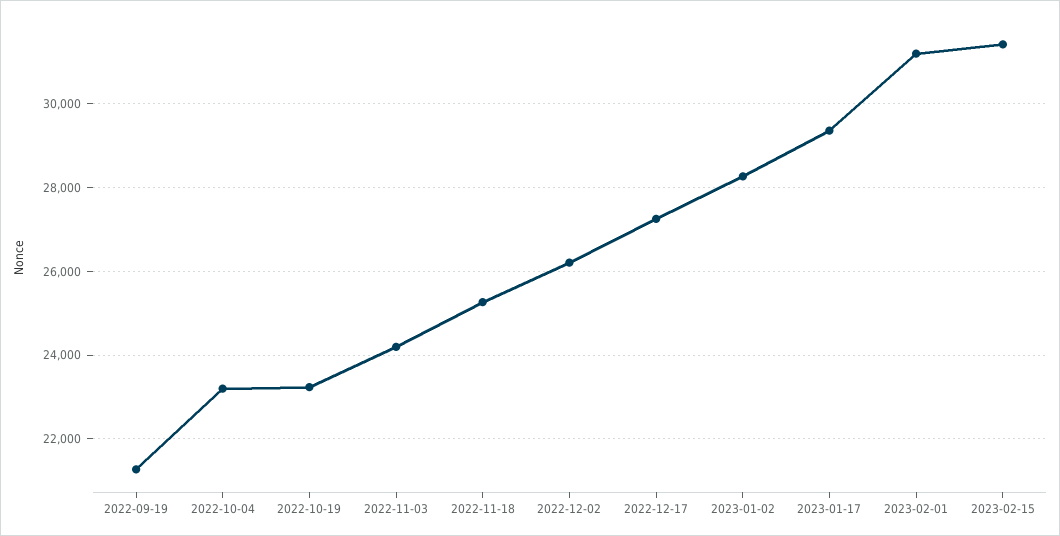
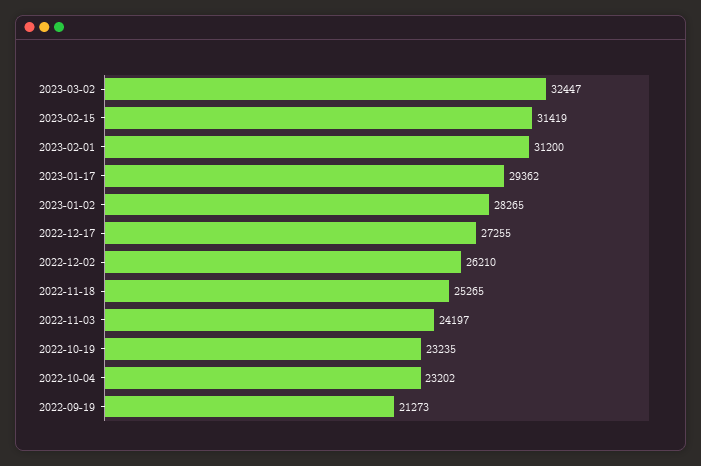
2023-03-02: none -> 32447

